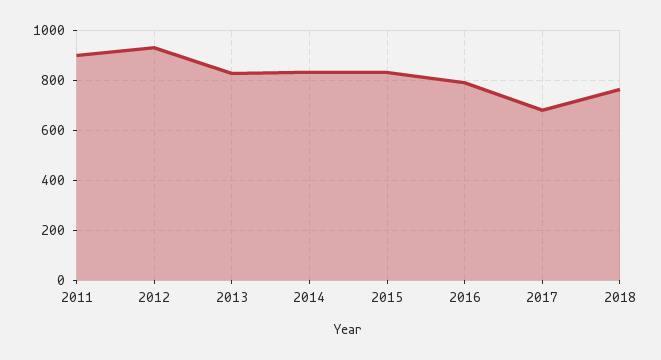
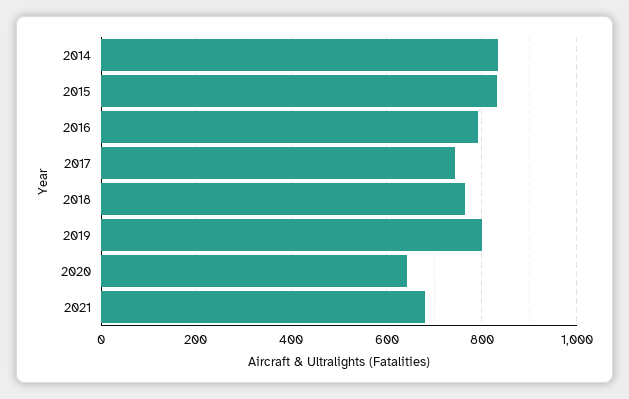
2011: 900 -> none
2012: 925 -> none
2013: 825 -> none
2017: 675 -> 740
2019: none -> 800
2020: none -> 640
2021: none -> 680

